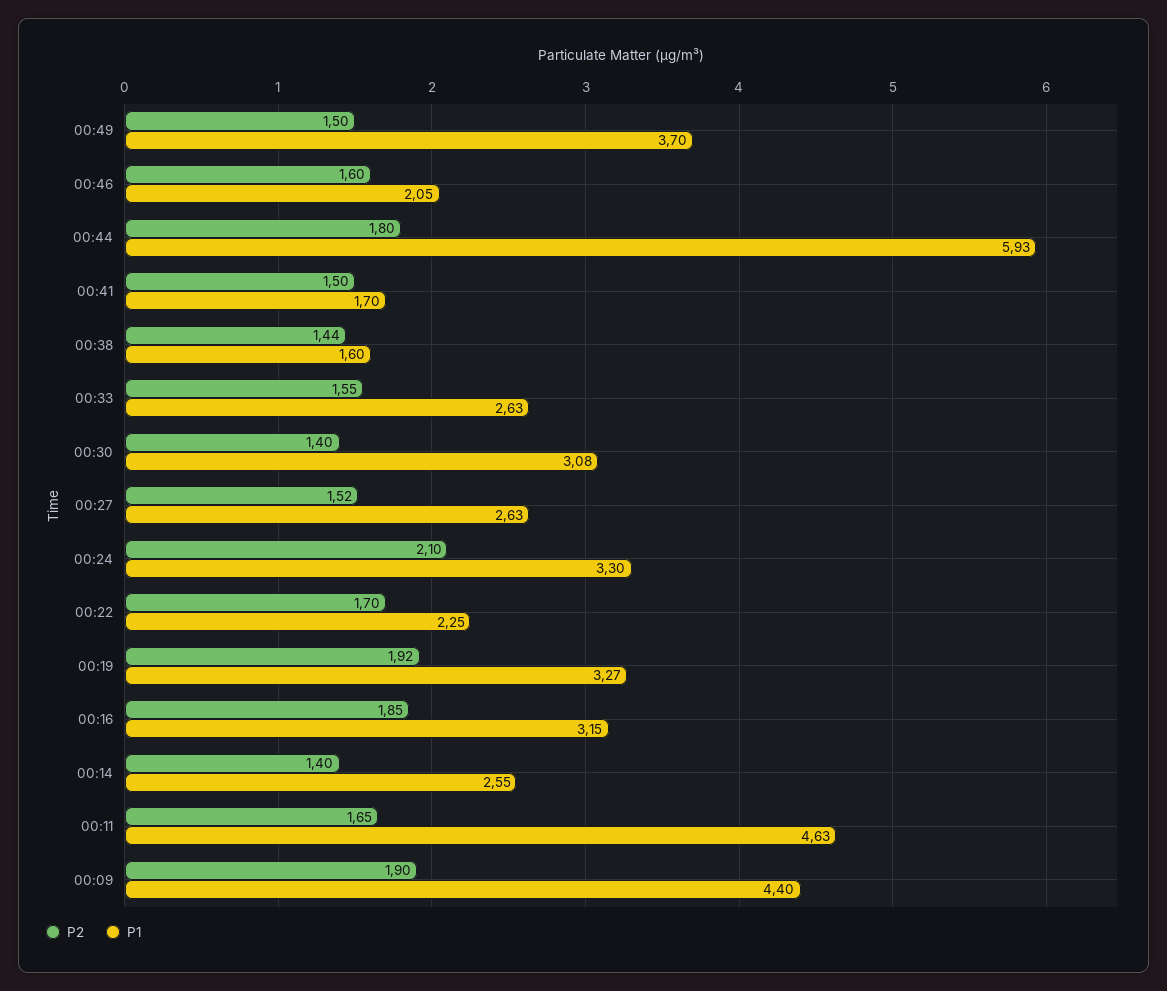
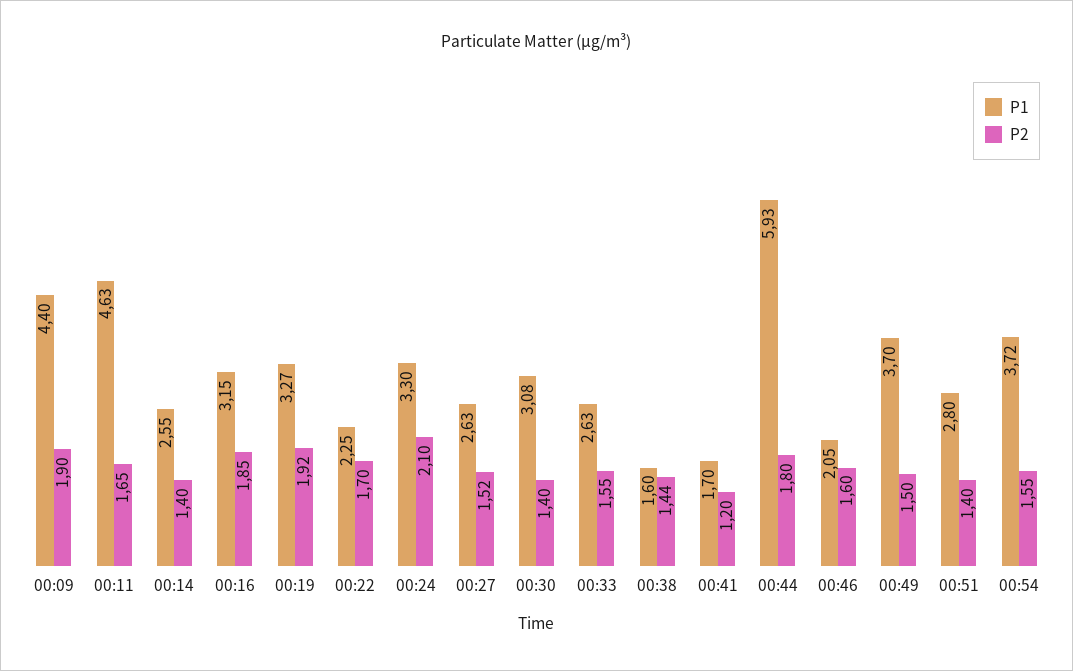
P2, 00:41: 1.5 -> 1.2
P1, 00:51: none -> 2.8
P2, 00:51: none -> 1.4
P1, 00:54: none -> 3.72
P2, 00:54: none -> 1.55

